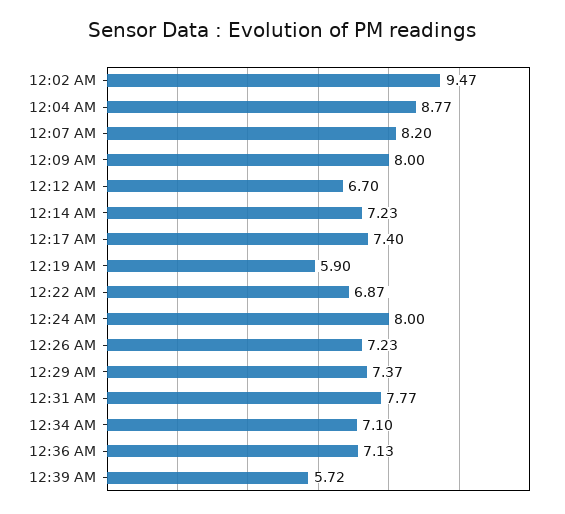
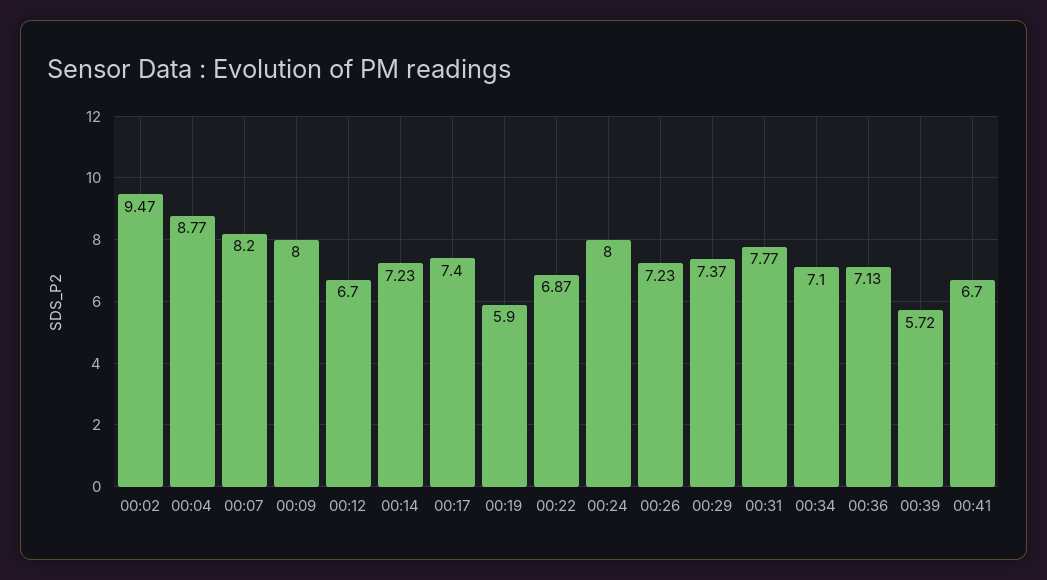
00:41: none -> 6.7

